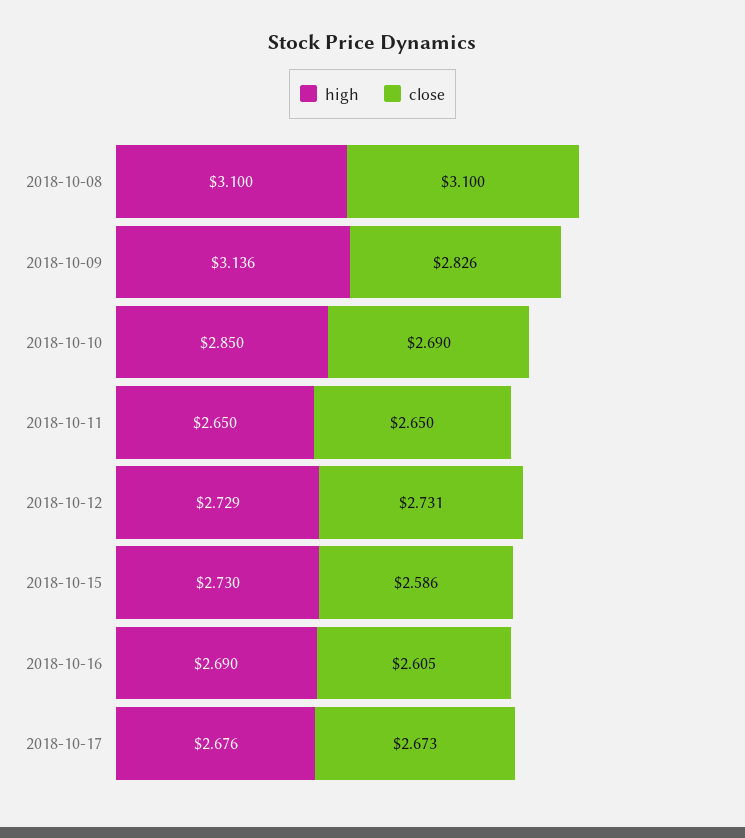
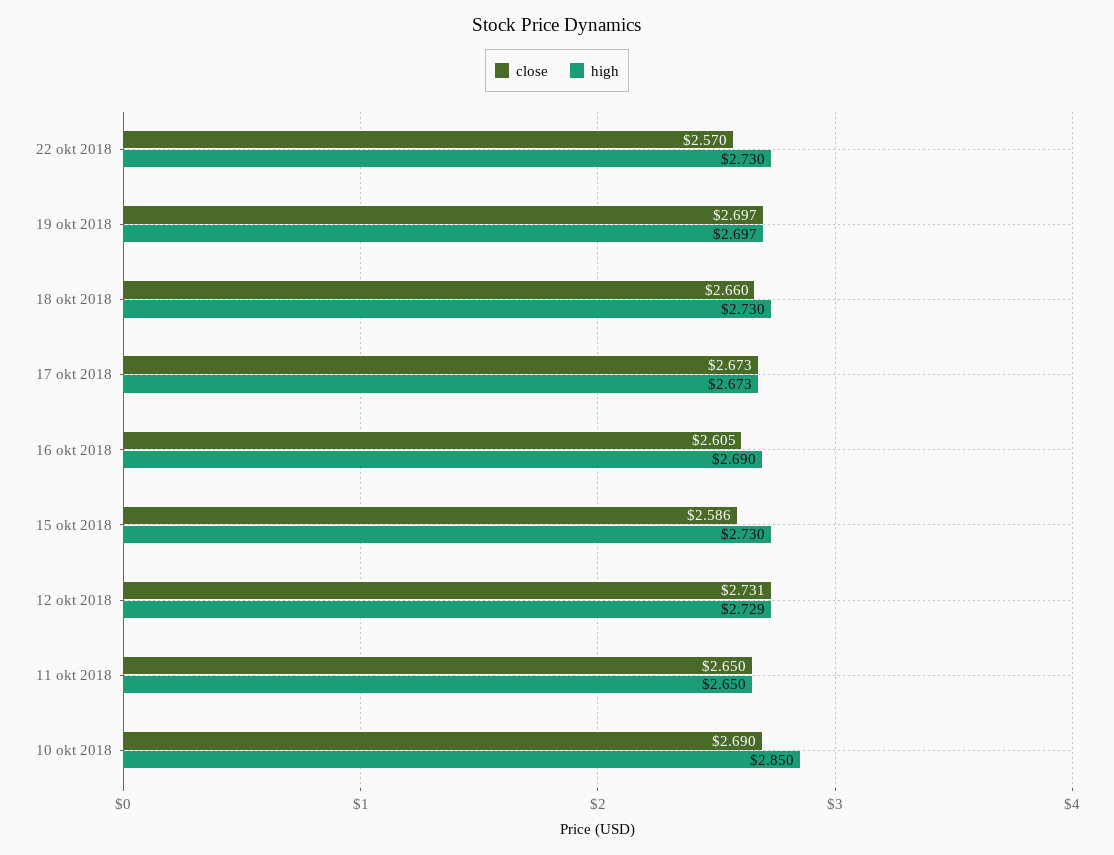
high, 2018-10-08: 3.1 -> none
close, 2018-10-08: 3.1 -> none
high, 2018-10-09: 3.136 -> none
close, 2018-10-09: 2.826 -> none
high, 2018-10-17: 2.676 -> 2.673
close, 22 okt 2018: none -> 2.57
high, 22 okt 2018: none -> 2.73
close, 19 okt 2018: none -> 2.697
high, 19 okt 2018: none -> 2.697
close, 18 okt 2018: none -> 2.66
high, 18 okt 2018: none -> 2.73

